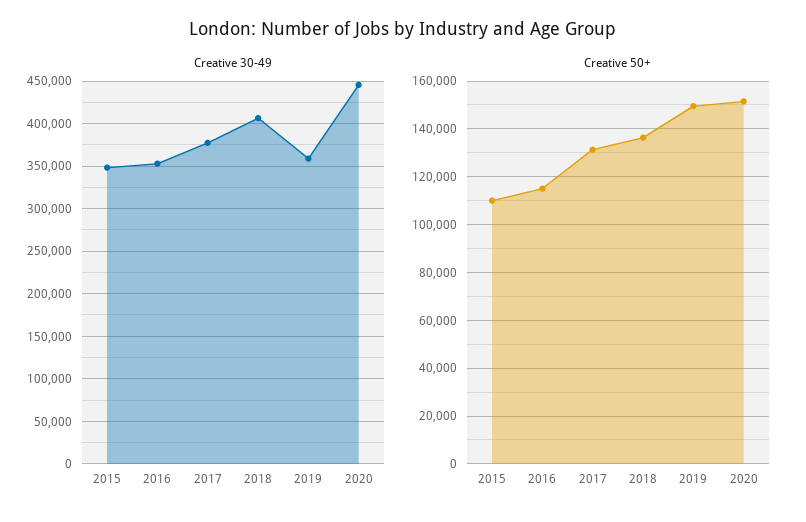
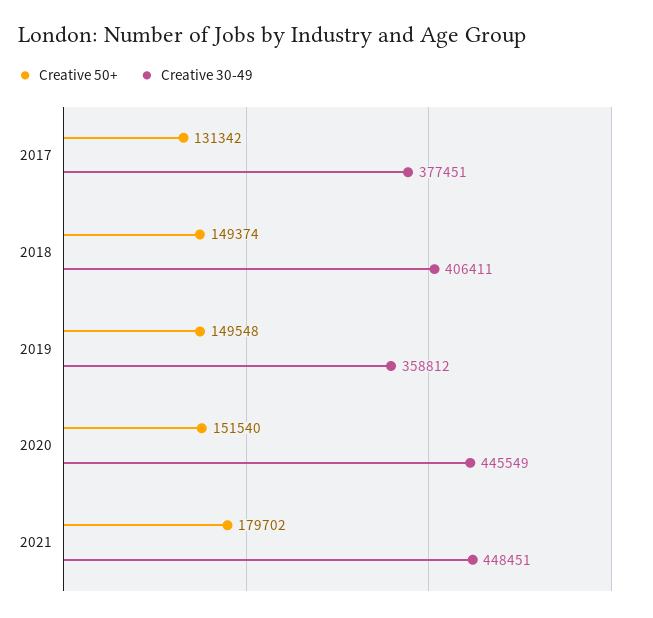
Creative 30-49, 2015: 350000 -> none
Creative 30-49, 2016: 350000 -> none
Creative 50+, 2015: 110000 -> none
Creative 50+, 2016: 115000 -> none
Creative 50+, 2018: 135000 -> 149374
Creative 50+, 2021: none -> 179702
Creative 30-49, 2021: none -> 448451

